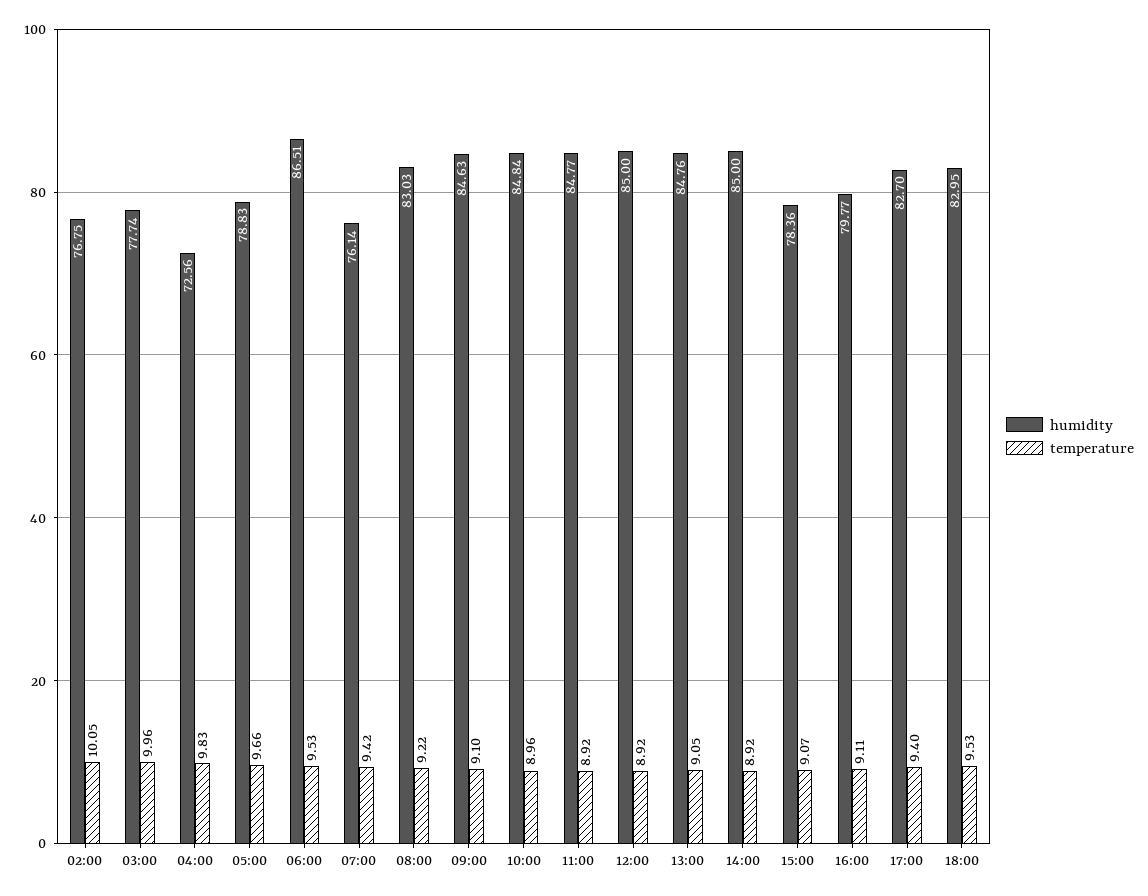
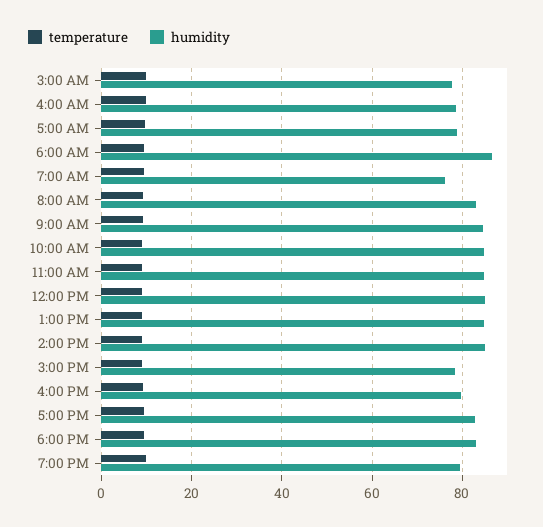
humidity, 02:00: 76.75 -> none
temperature, 02:00: 10.05 -> none
humidity, 04:00: 72.56 -> 78
temperature, 7:00 PM: none -> 10
humidity, 7:00 PM: none -> 80

